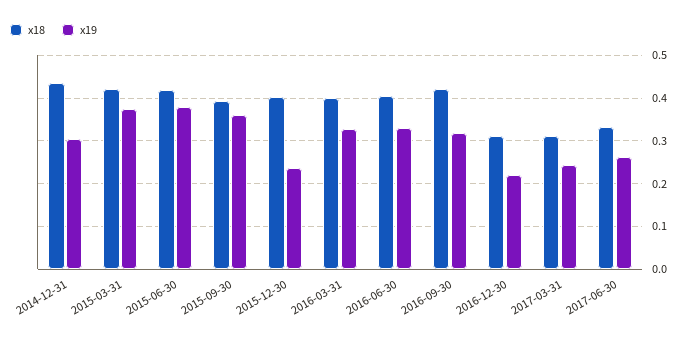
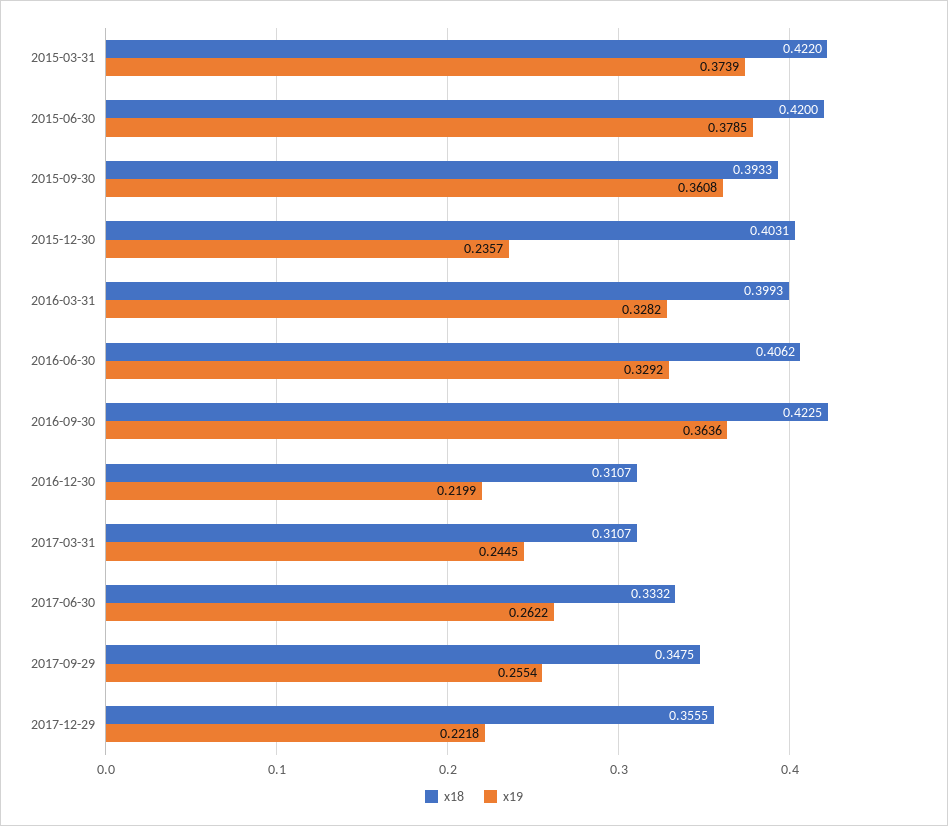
x18, 2014-12-31: 0.44 -> none
x19, 2014-12-31: 0.3 -> none
x19, 2016-09-30: 0.32 -> 0.3636
x18, 2017-09-29: none -> 0.3475
x19, 2017-09-29: none -> 0.2554
x18, 2017-12-29: none -> 0.3555
x19, 2017-12-29: none -> 0.2218

